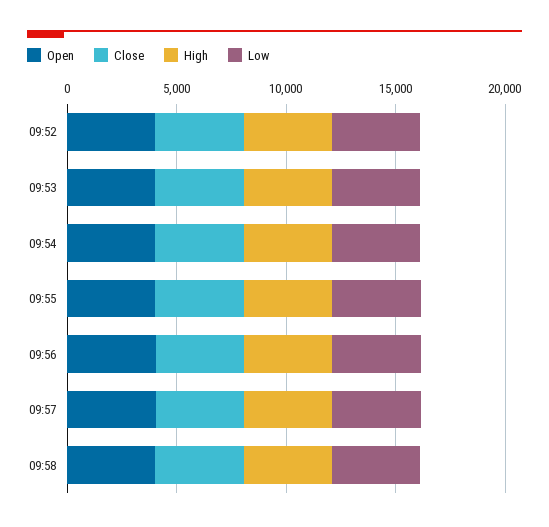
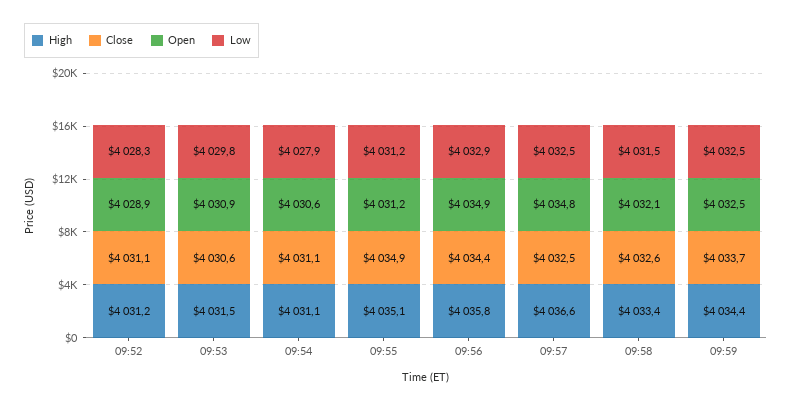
High, 09:59: none -> 4034.4
Close, 09:59: none -> 4033.7
Open, 09:59: none -> 4032.5
Low, 09:59: none -> 4032.5

